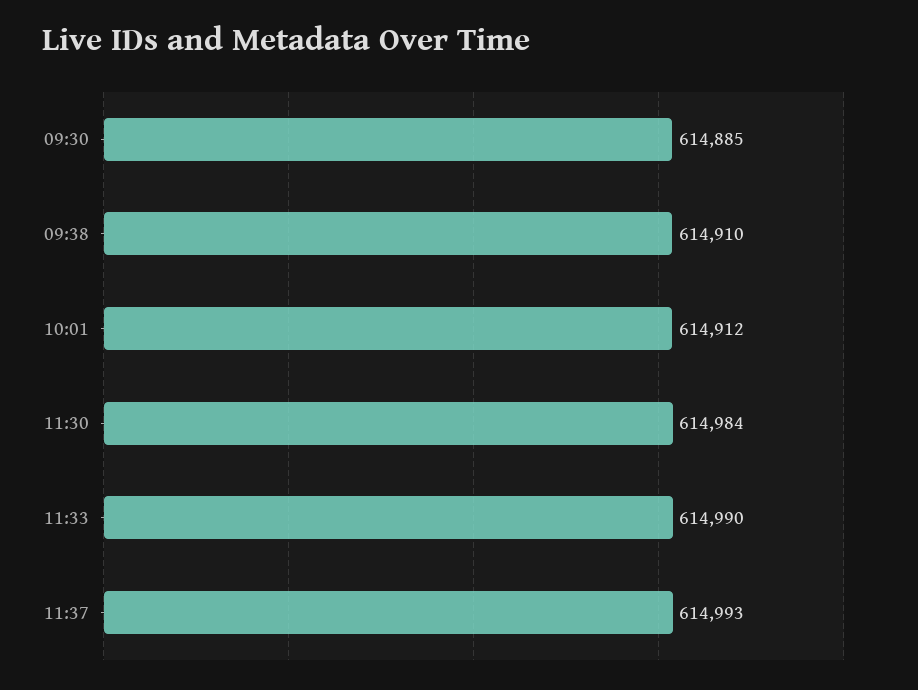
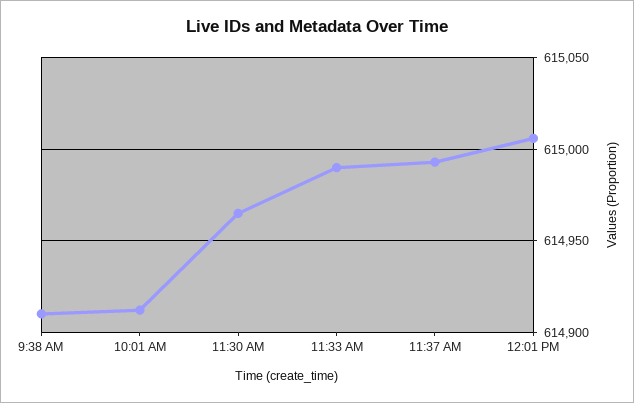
09:30: 614885 -> none
11:30: 614984 -> 614965
12:01 PM: none -> 615005

